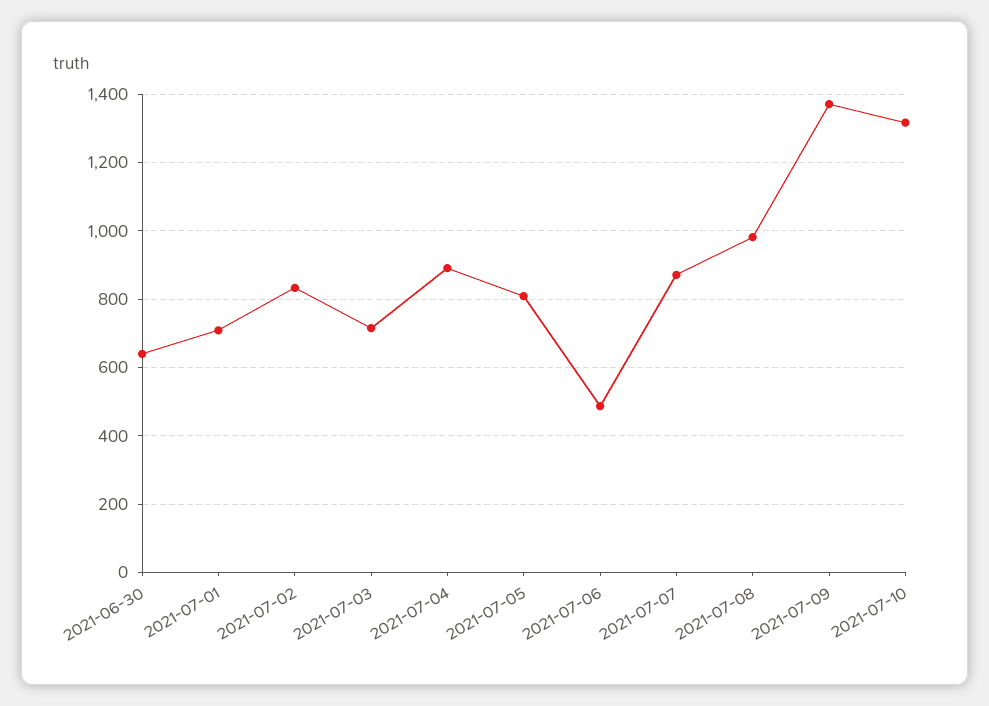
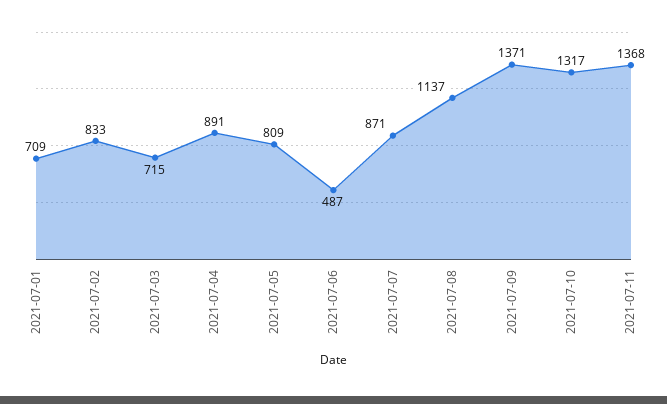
2021-06-30: 640 -> none
2021-07-08: 980 -> 1137
2021-07-11: none -> 1368

